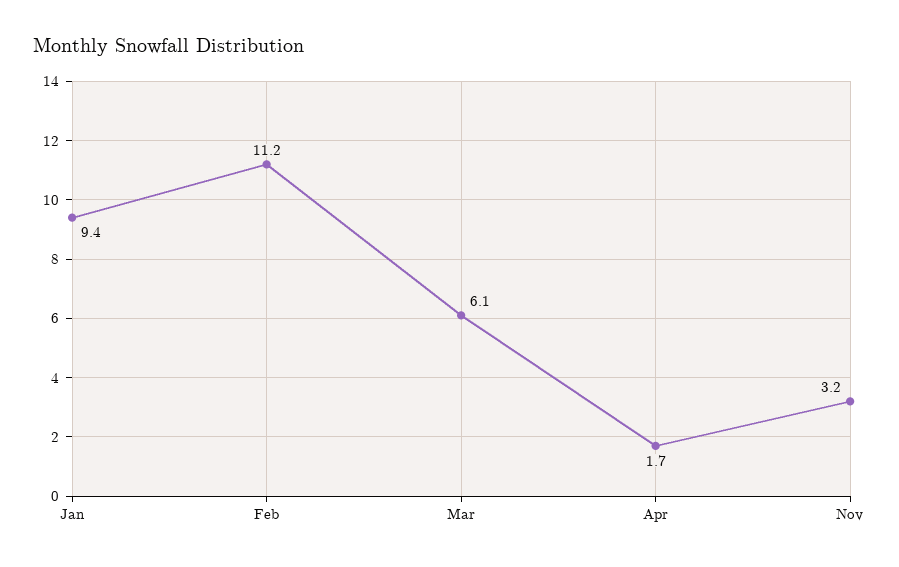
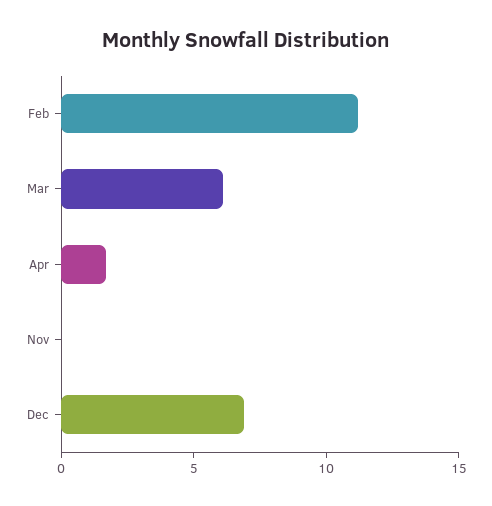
Jan: 9.4 -> none
Nov: 3.2 -> 0
Dec: none -> 7

